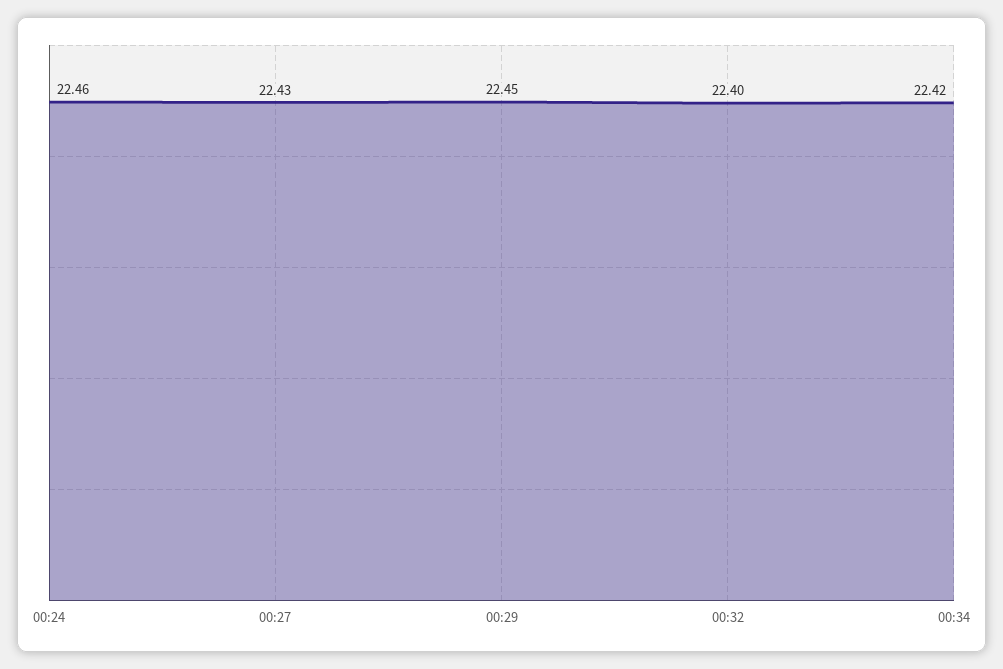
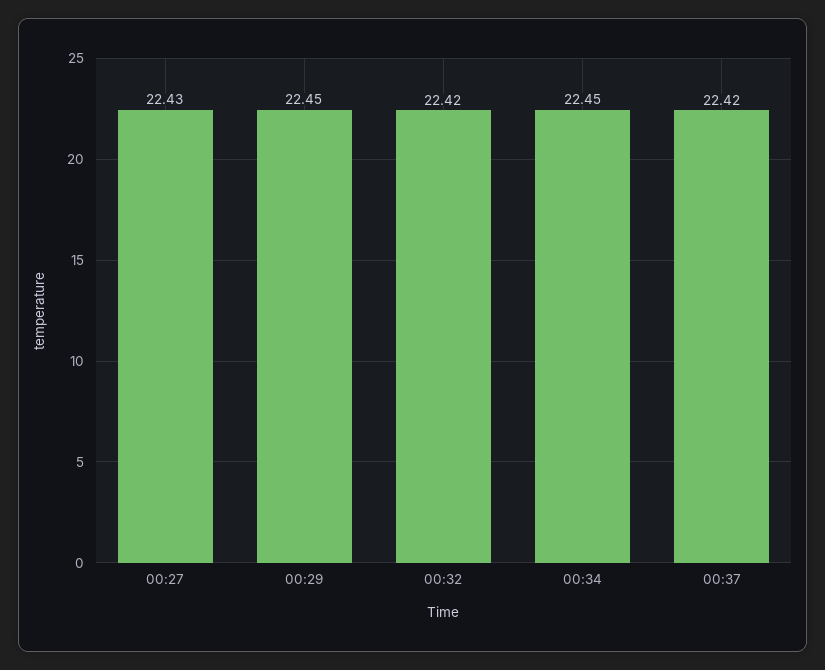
00:24: 22.46 -> none
00:32: 22.4 -> 22.42
00:34: 22.42 -> 22.45
00:37: none -> 22.42

